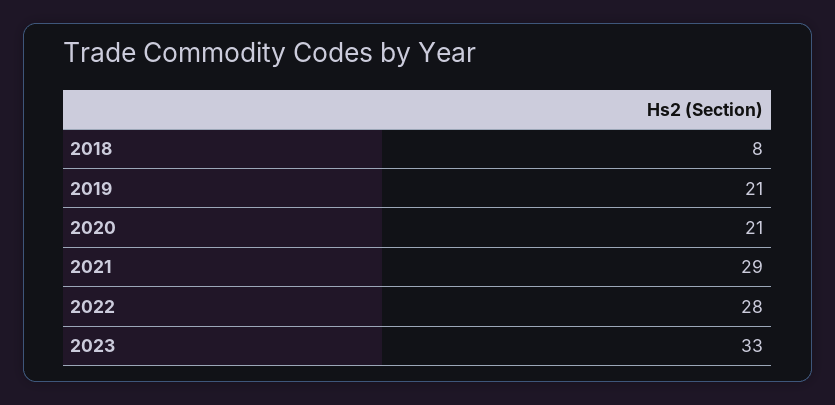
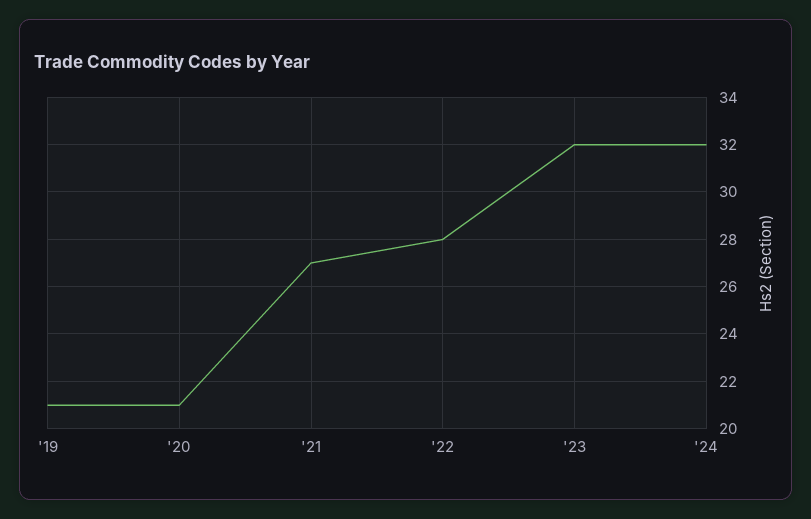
2018: 8 -> none
2021: 29 -> 27
2023: 33 -> 32
'24: none -> 32

